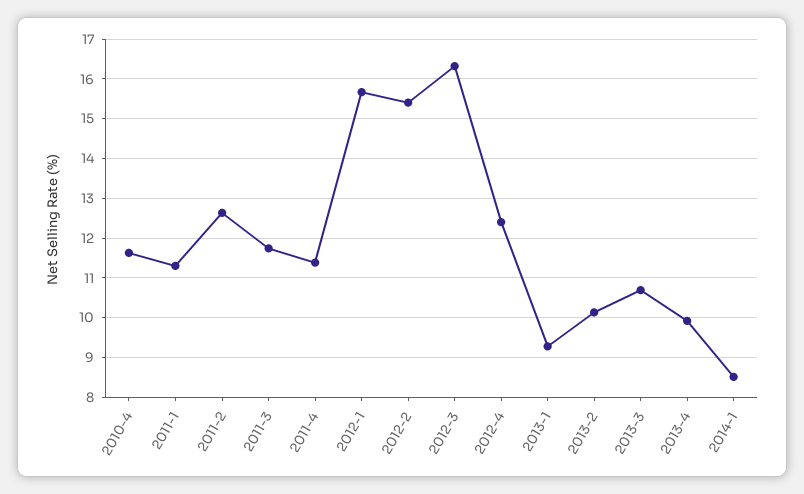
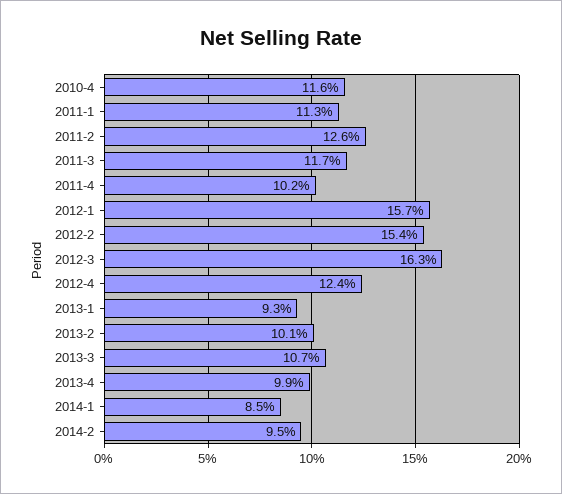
2011-4: 11.4 -> 10.2
2014-2: none -> 9.5

